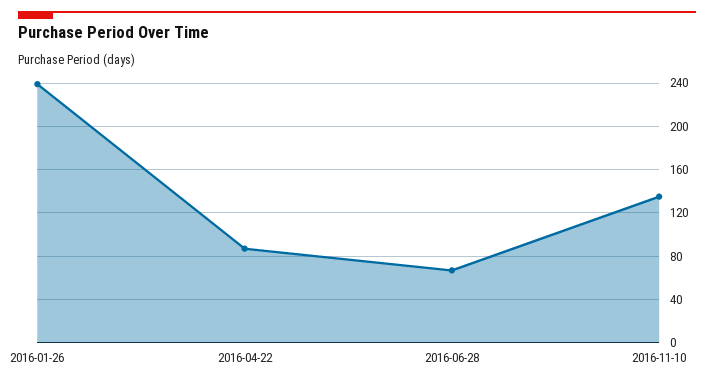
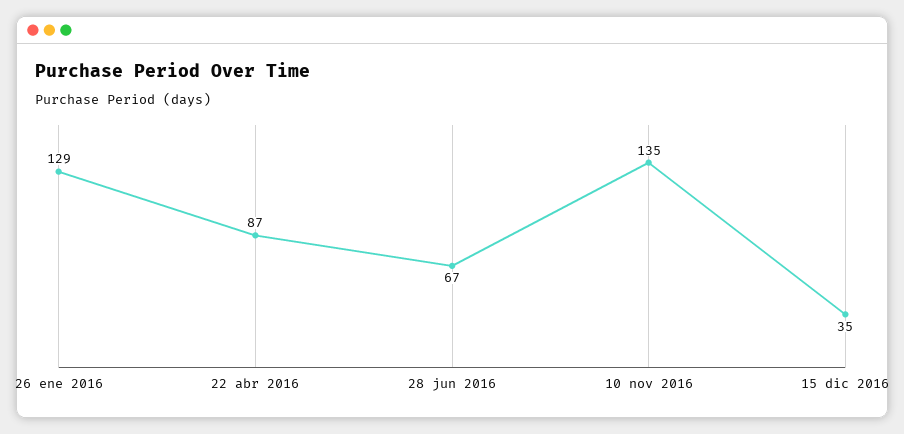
2016-01-26: 240 -> 129
15 dic 2016: none -> 35

